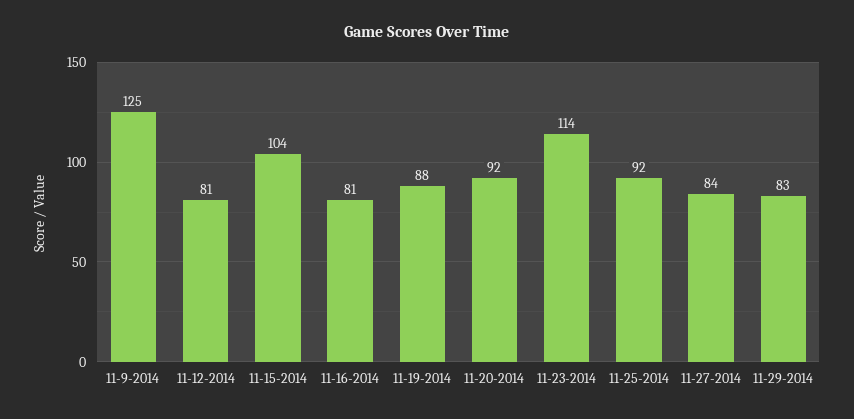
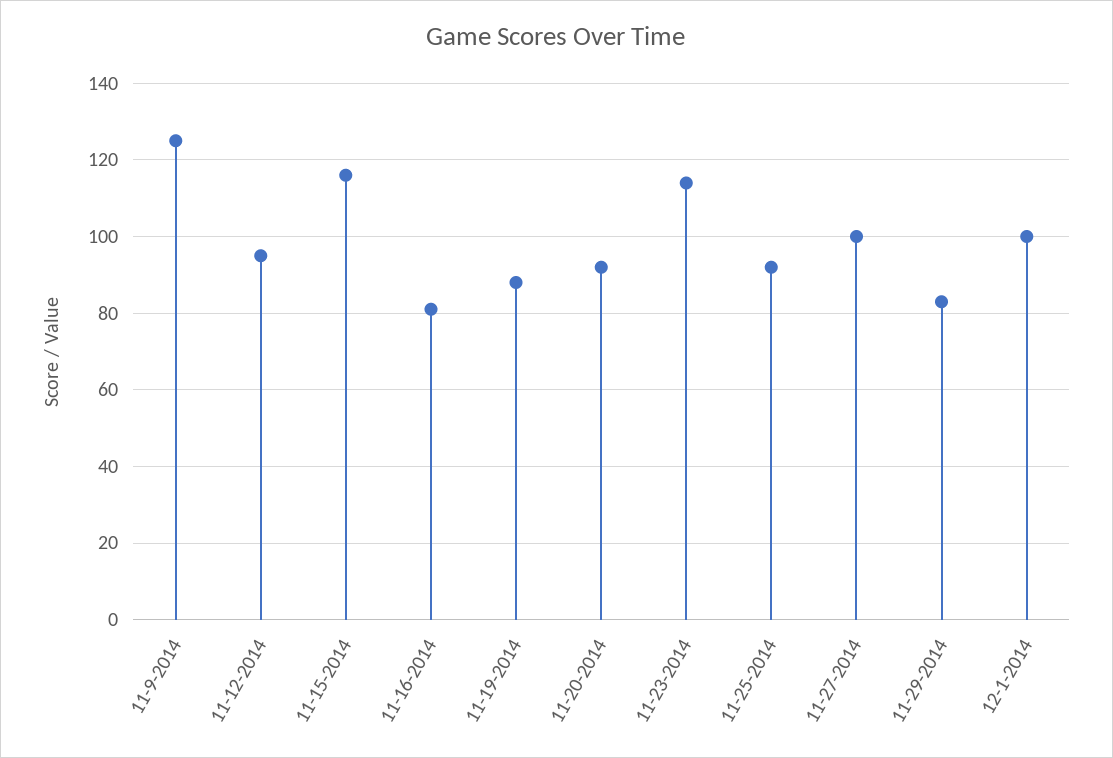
11-12-2014: 81 -> 95
11-15-2014: 104 -> 115
11-27-2014: 84 -> 100
12-1-2014: none -> 100

